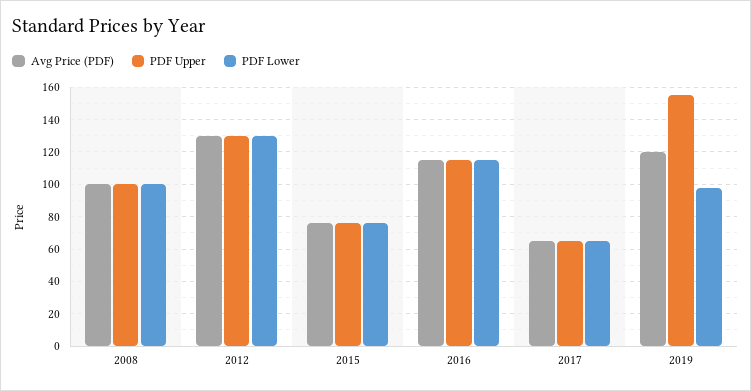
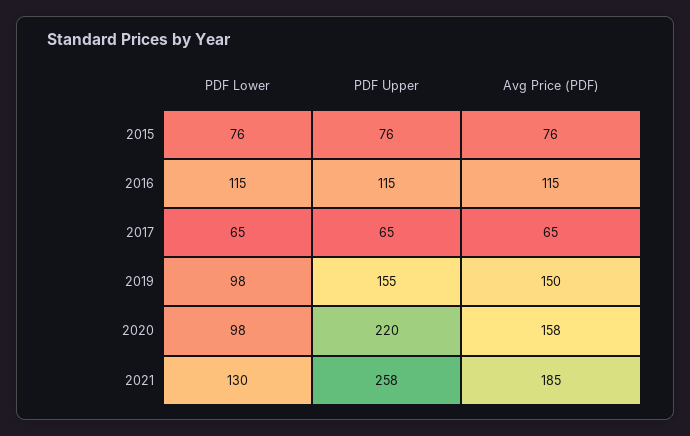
Avg Price (PDF), 2008: 100 -> none
PDF Upper, 2008: 100 -> none
PDF Lower, 2008: 100 -> none
Avg Price (PDF), 2012: 130 -> none
PDF Upper, 2012: 130 -> none
PDF Lower, 2012: 130 -> none
Avg Price (PDF), 2019: 120 -> 150
PDF Lower, 2020: none -> 98
PDF Upper, 2020: none -> 220
Avg Price (PDF), 2020: none -> 158
PDF Lower, 2021: none -> 130
PDF Upper, 2021: none -> 258
Avg Price (PDF), 2021: none -> 185

